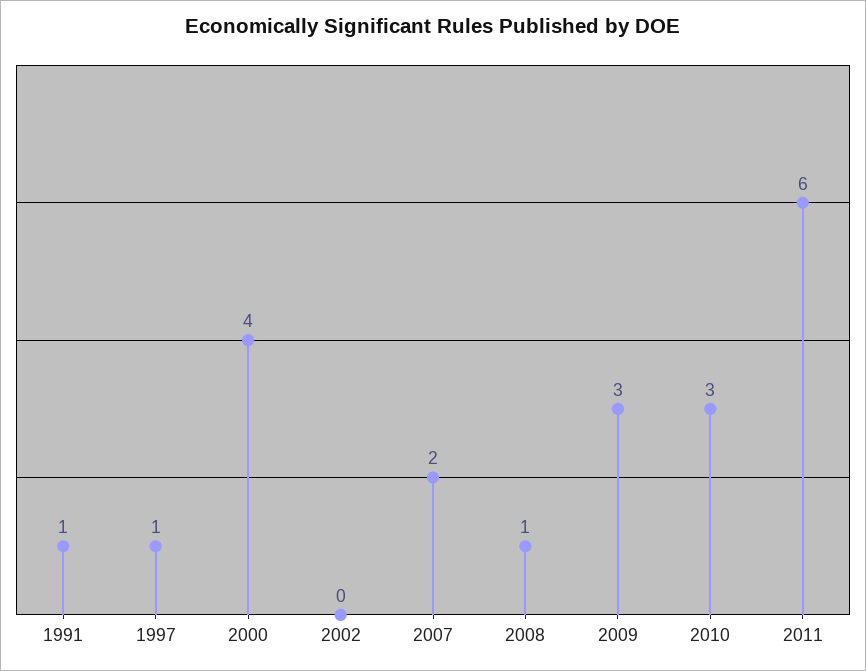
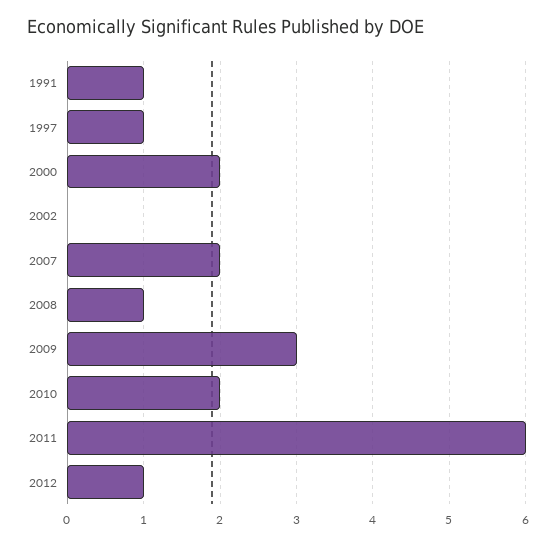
2000: 4 -> 2
2010: 3 -> 2
2012: none -> 1

